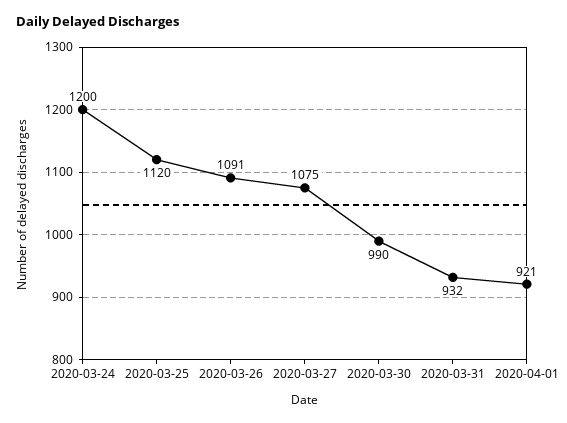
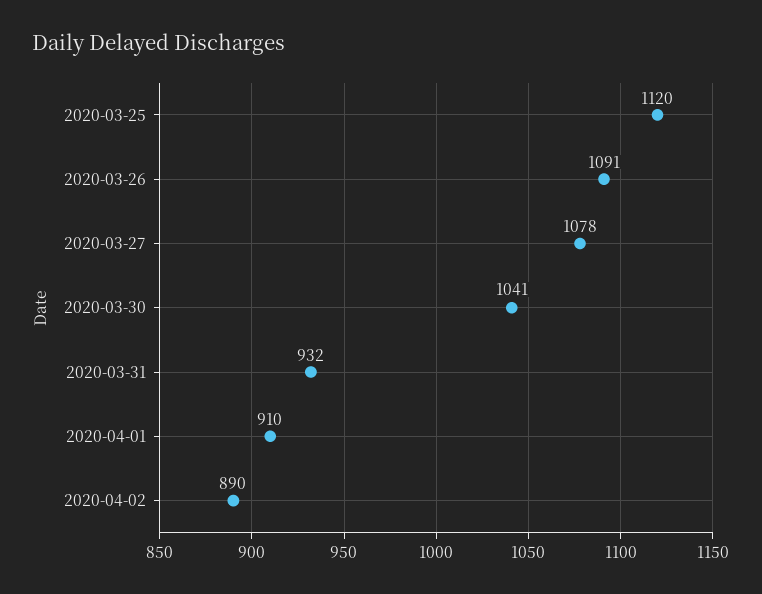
2020-03-24: 1200 -> none
2020-03-27: 1075 -> 1078
2020-03-30: 990 -> 1041
2020-04-01: 921 -> 910
2020-04-02: none -> 890

